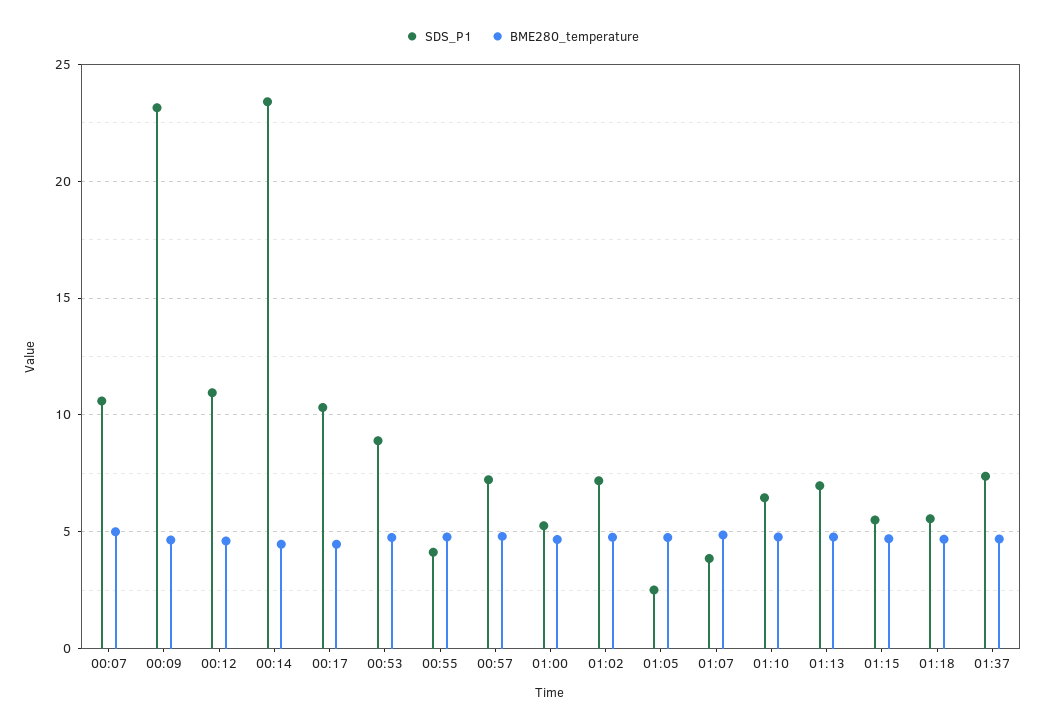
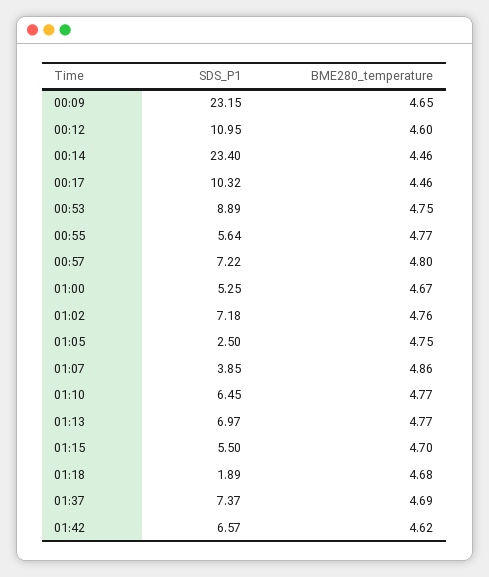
SDS_P1, 00:07: 10.5 -> none
BME280_temperature, 00:07: 5 -> none
SDS_P1, 00:55: 4 -> 5.64
SDS_P1, 01:18: 5.5 -> 1.89
SDS_P1, 01:42: none -> 6.57
BME280_temperature, 01:42: none -> 4.62

